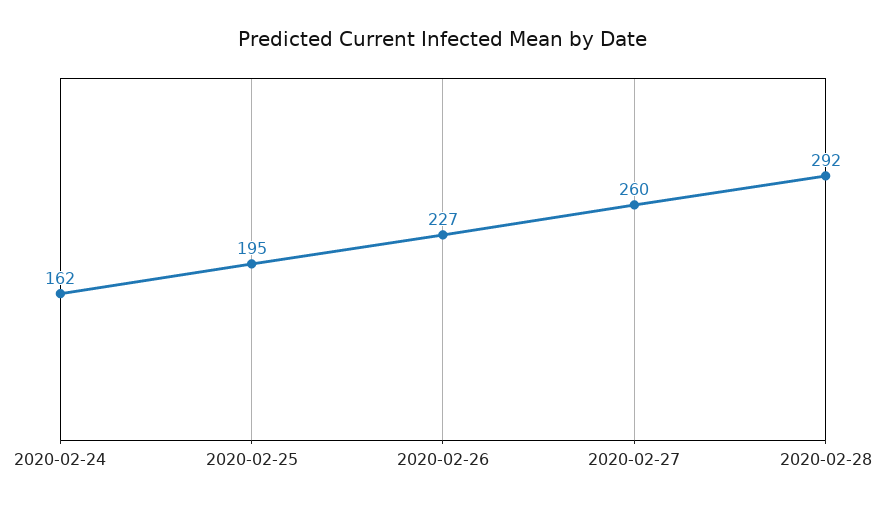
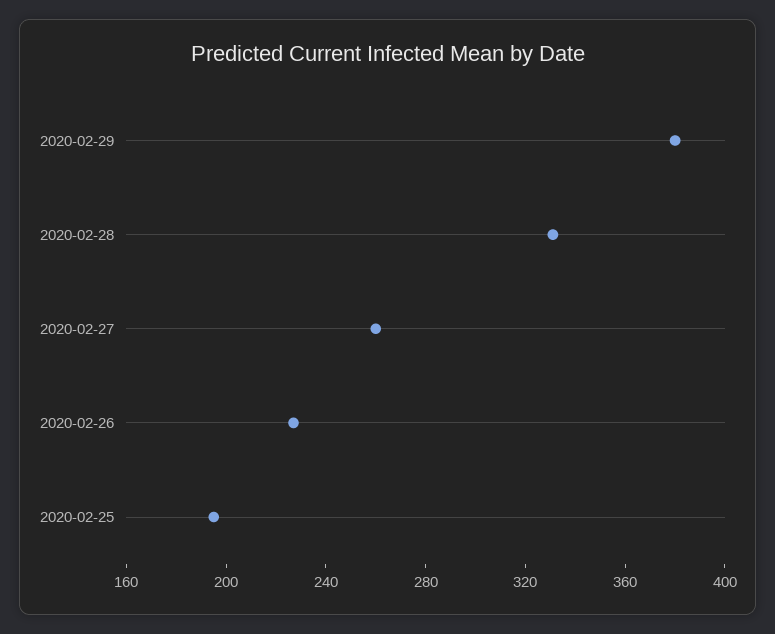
2020-02-24: 162 -> none
2020-02-28: 292 -> 330
2020-02-29: none -> 380

